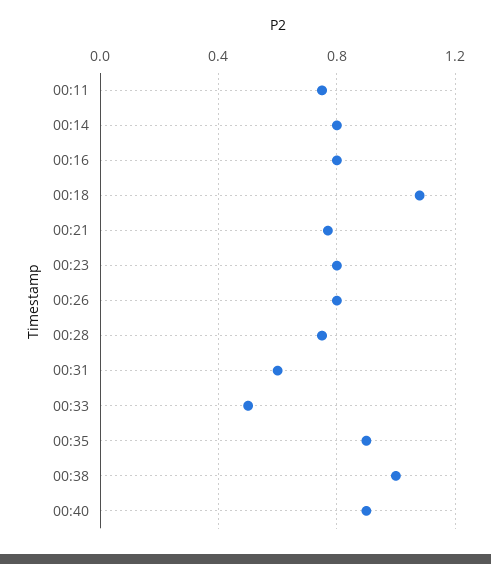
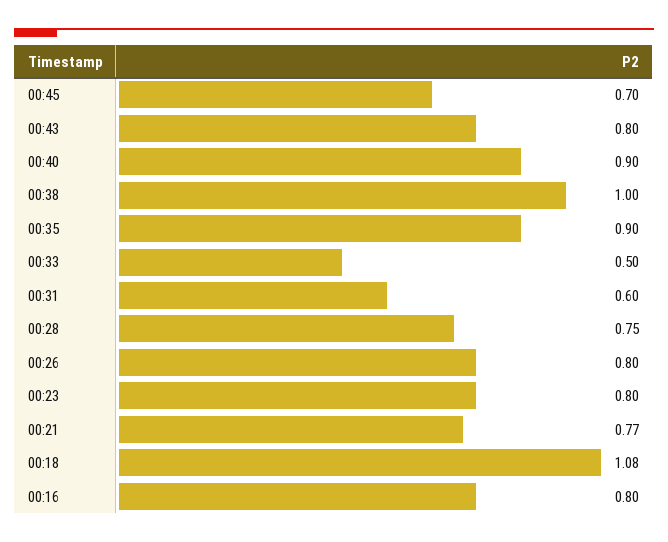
00:11: 0.75 -> none
00:14: 0.8 -> none
00:45: none -> 0.7
00:43: none -> 0.8

